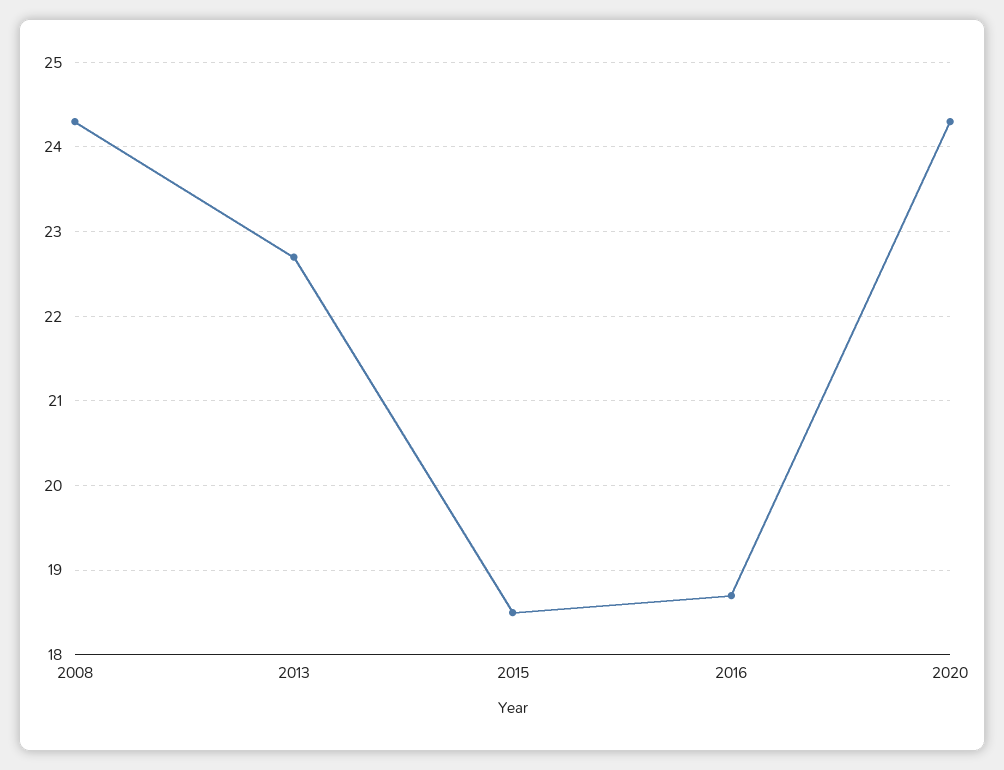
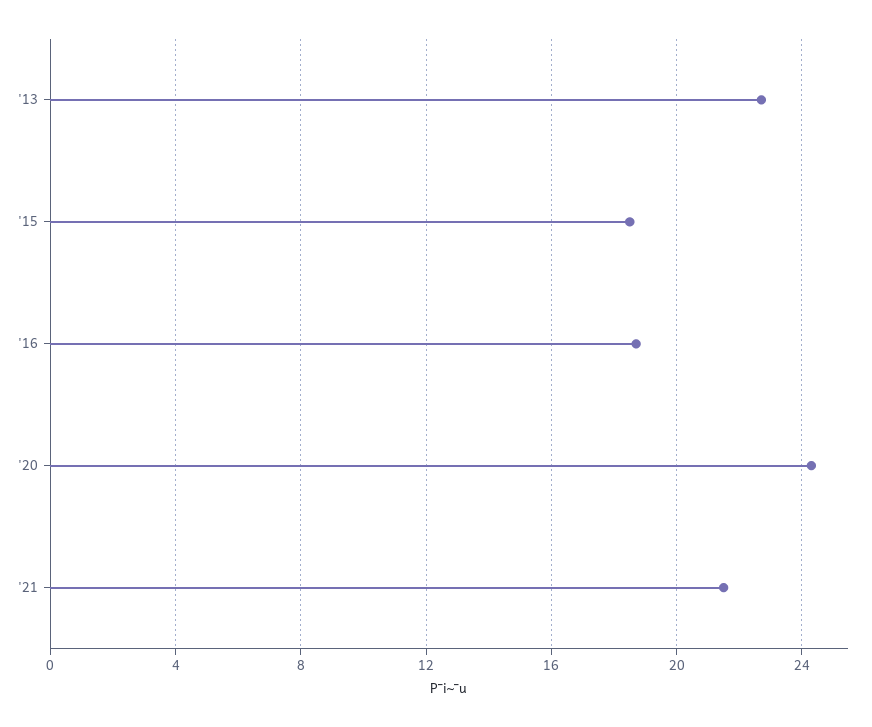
2008: 24.3 -> none
'21: none -> 21.5

